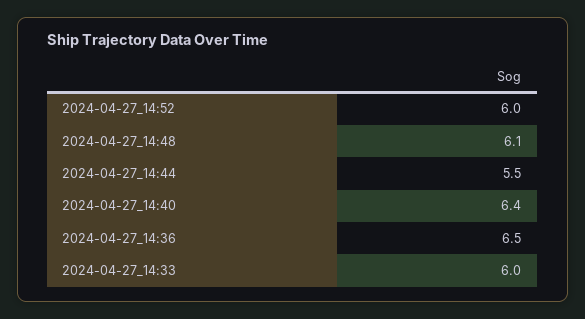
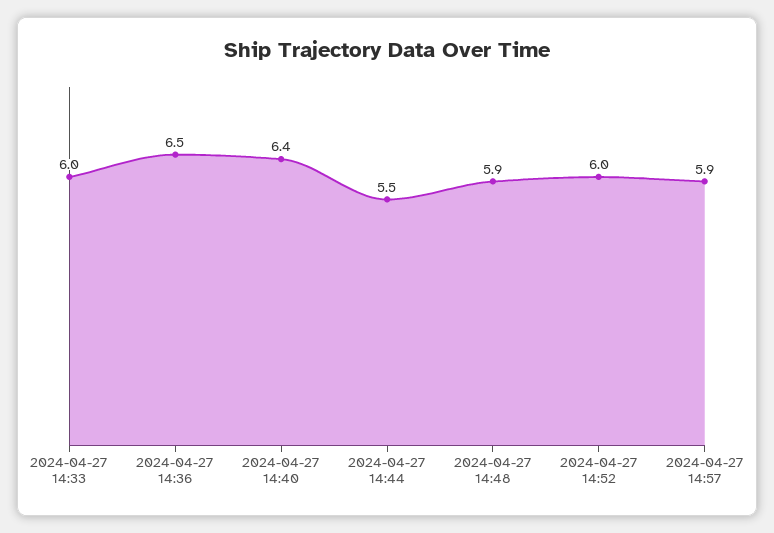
2024-04-27_14:48: 6.1 -> 5.9
2024-04-27 14:57: none -> 5.9

